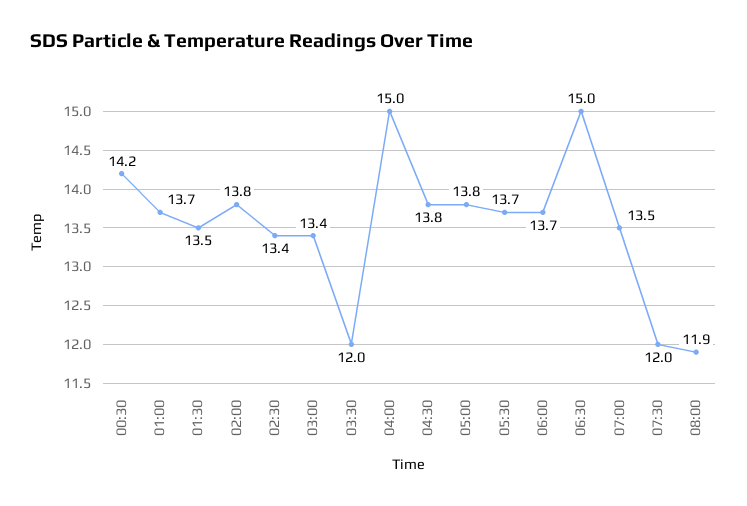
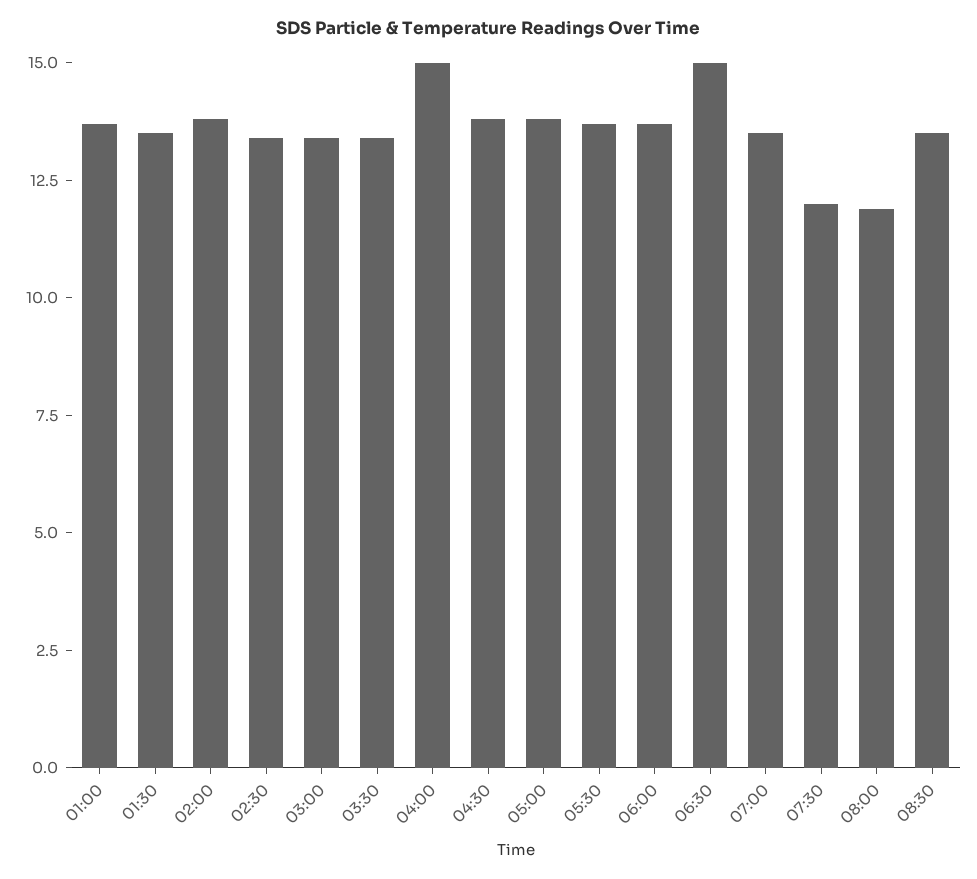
00:30: 14.2 -> none
03:30: 12 -> 13.5
08:30: none -> 13.5

